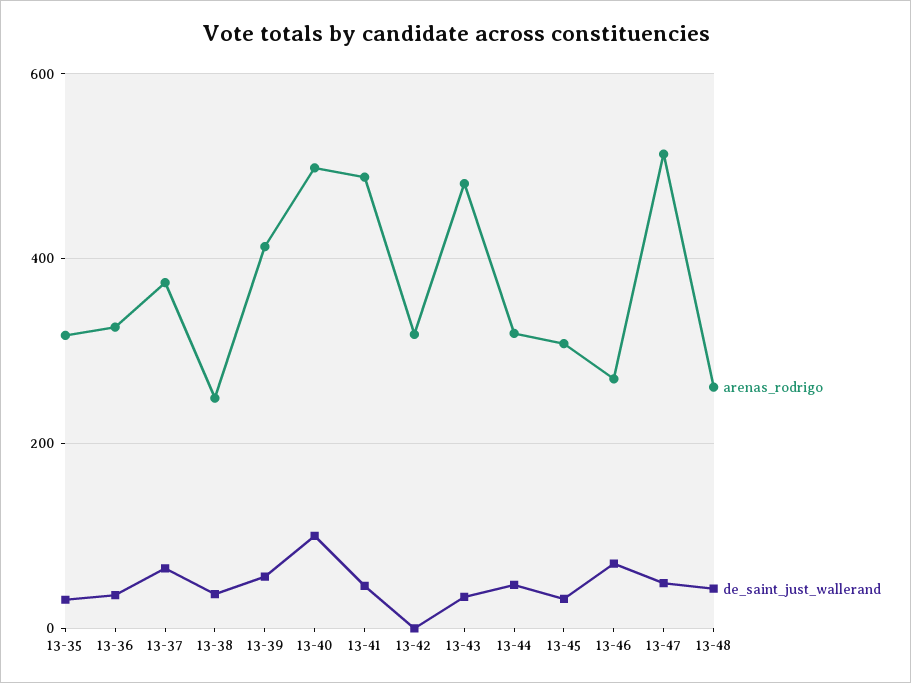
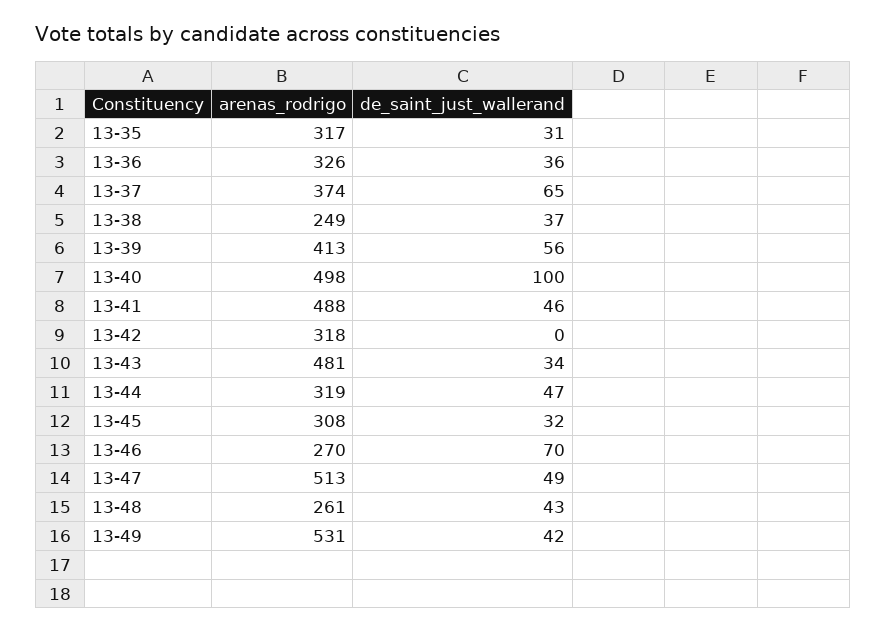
arenas_rodrigo, 13-49: none -> 531
de_saint_just_wallerand, 13-49: none -> 42

